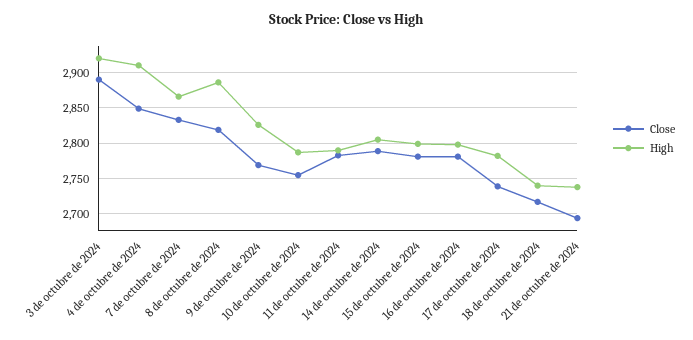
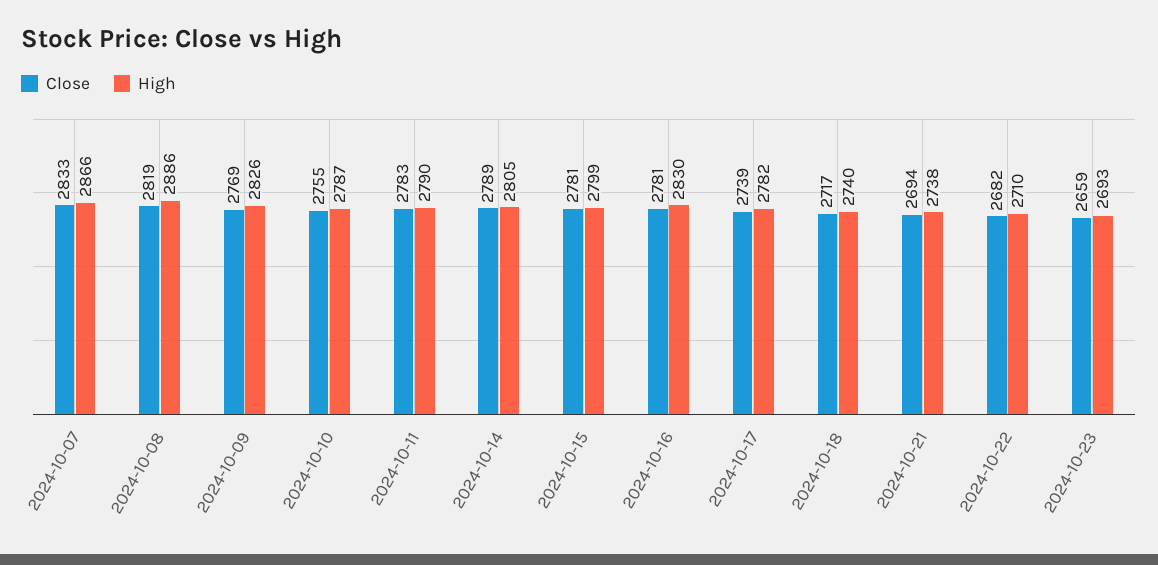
Close, 3 de octubre de 2024: 2890 -> none
High, 3 de octubre de 2024: 2920 -> none
Close, 4 de octubre de 2024: 2850 -> none
High, 4 de octubre de 2024: 2910 -> none
High, 16 de octubre de 2024: 2800 -> 2830
Close, 2024-10-22: none -> 2682
High, 2024-10-22: none -> 2710
Close, 2024-10-23: none -> 2659
High, 2024-10-23: none -> 2693

